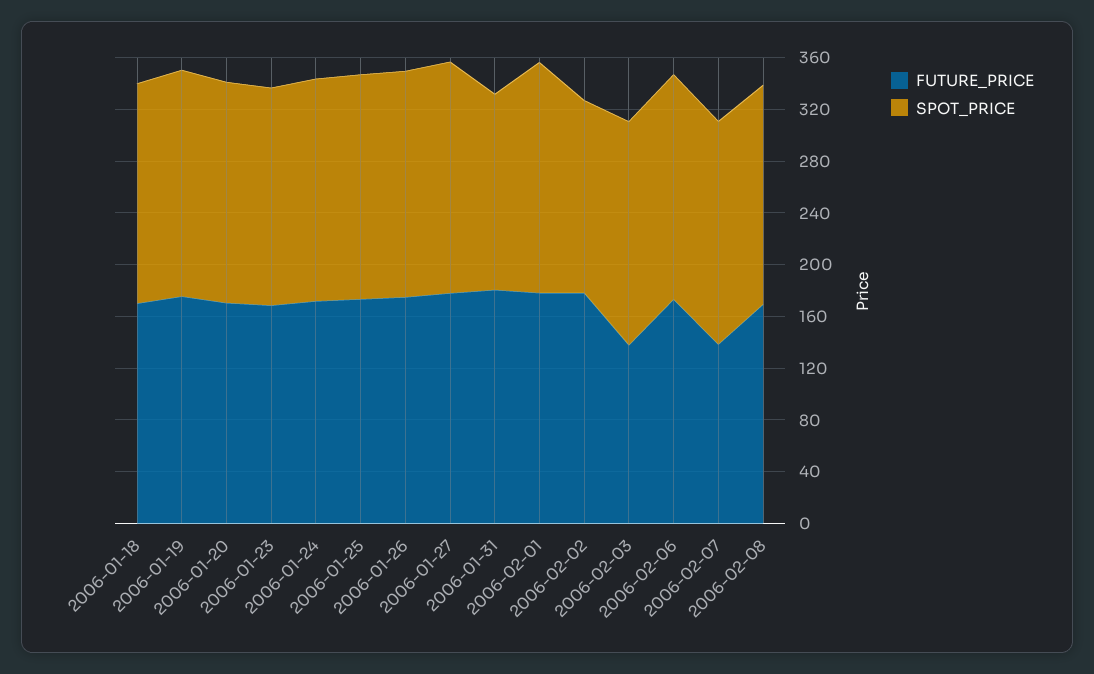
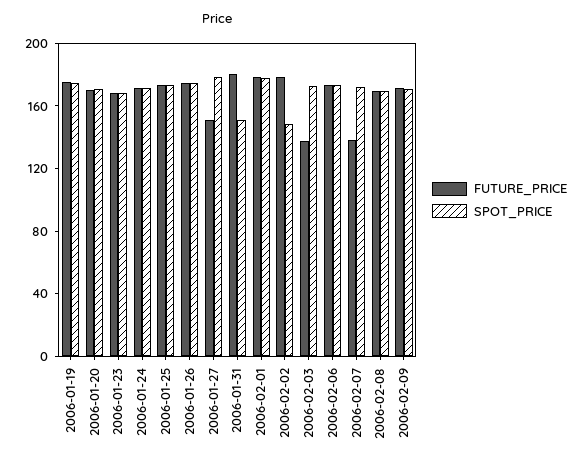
FUTURE_PRICE, 2006-01-18: 170 -> none
SPOT_PRICE, 2006-01-18: 170 -> none
FUTURE_PRICE, 2006-01-27: 180 -> 150
FUTURE_PRICE, 2006-02-09: none -> 170
SPOT_PRICE, 2006-02-09: none -> 170

